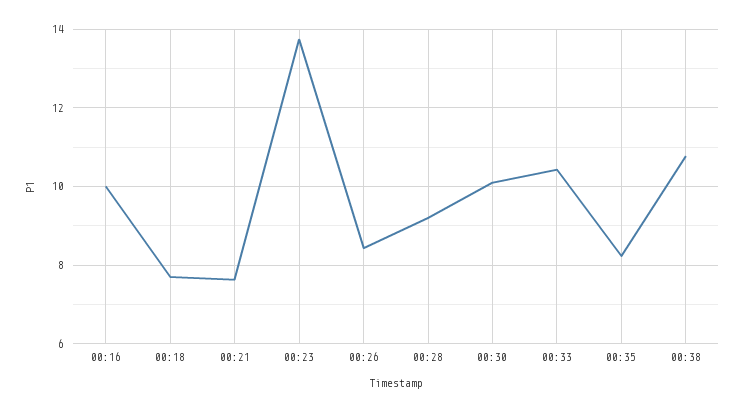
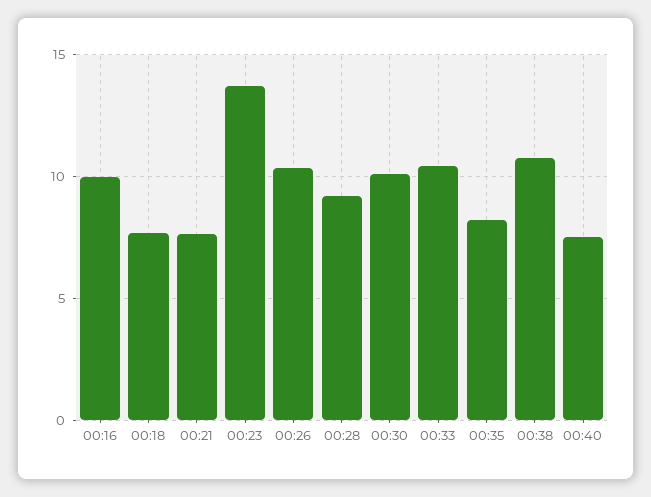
00:26: 8.4 -> 10.5
00:40: none -> 7.5

